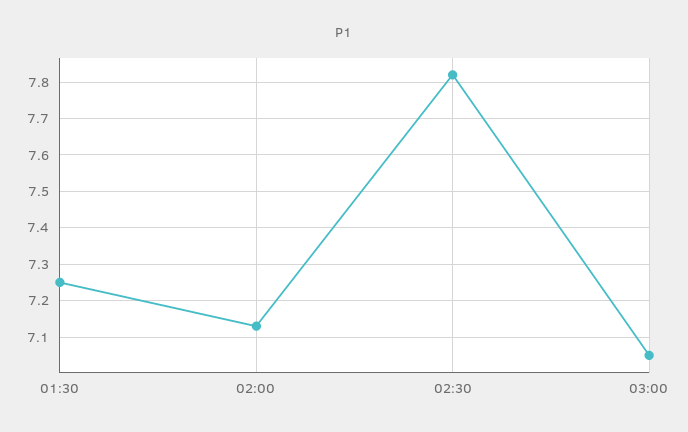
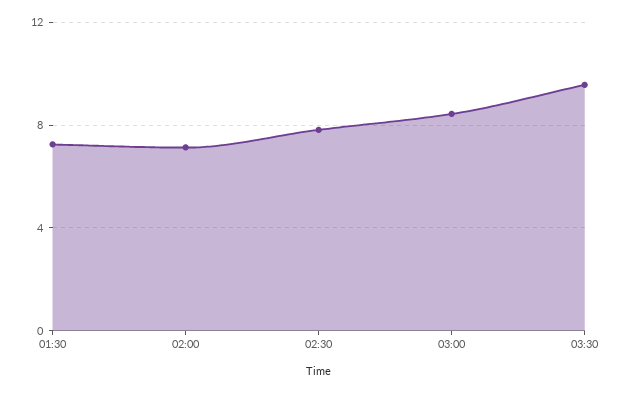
03:00: 7.05 -> 8.5
03:30: none -> 9.5

